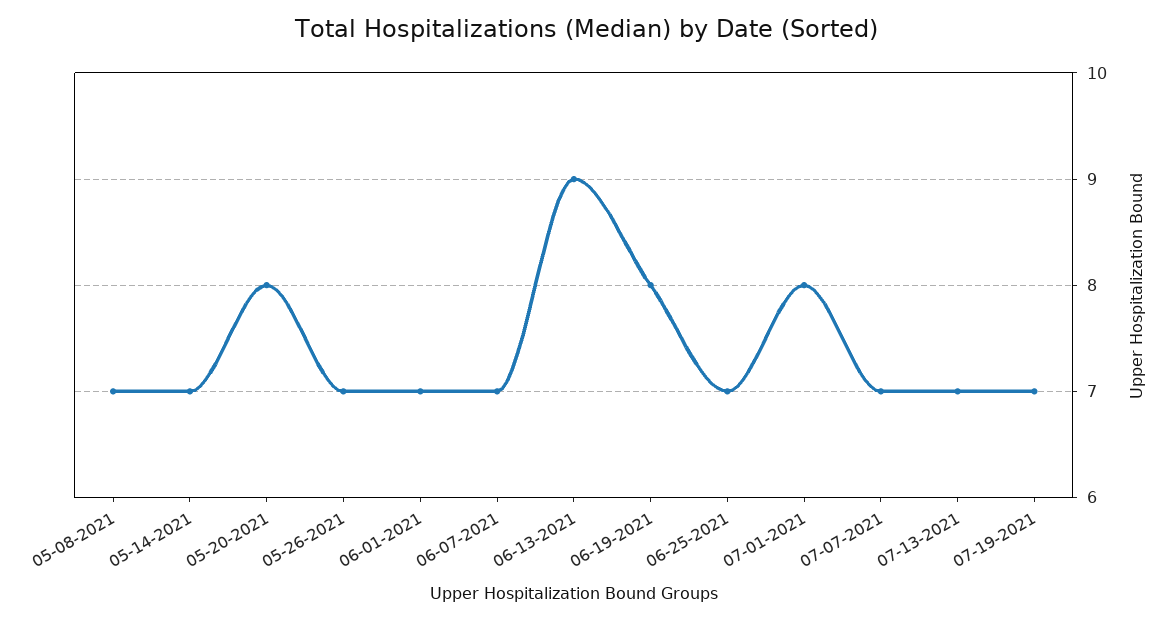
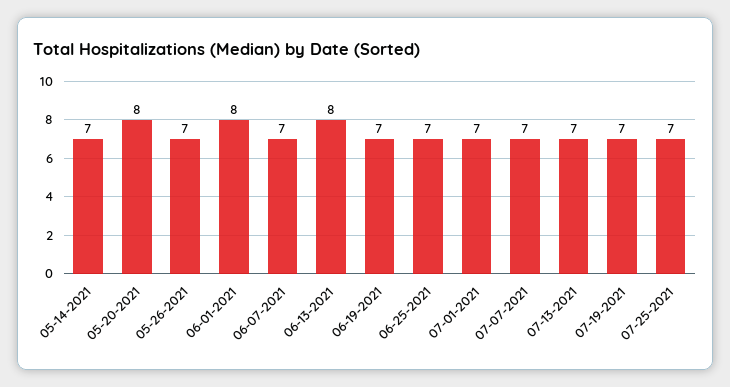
05-08-2021: 7 -> none
06-01-2021: 7 -> 8
06-13-2021: 9 -> 8
06-19-2021: 8 -> 7
07-01-2021: 8 -> 7
07-25-2021: none -> 7

